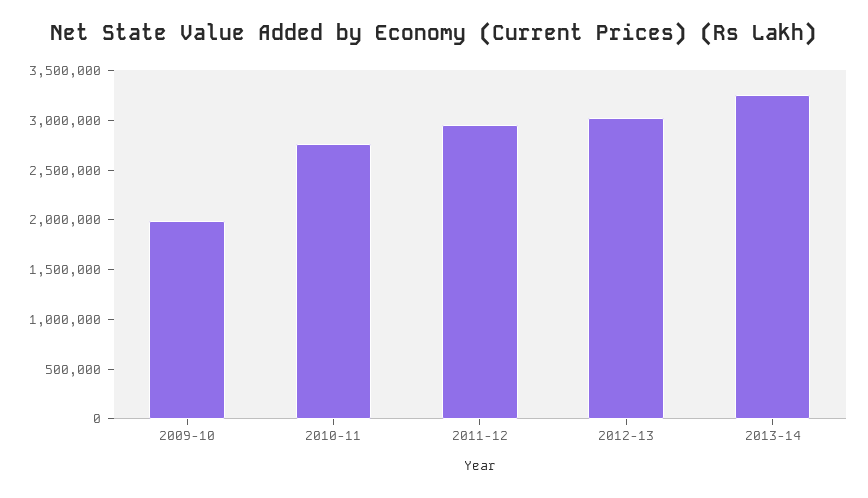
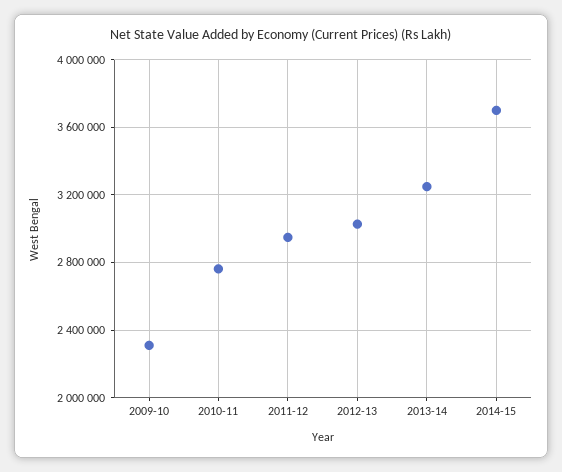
2009-10: 2000000 -> 2300000
2014-15: none -> 3700000

